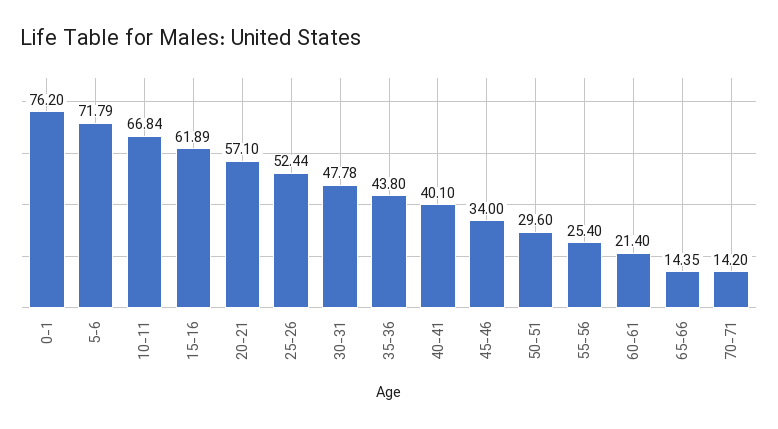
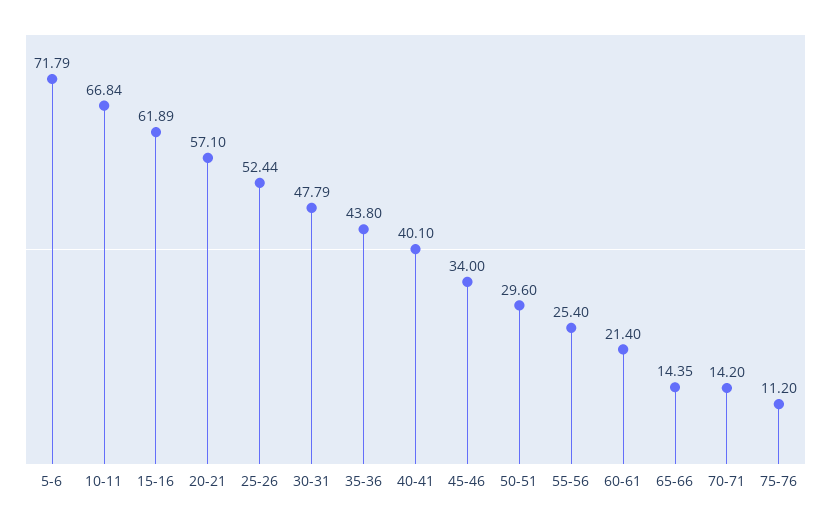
0-1: 76.2 -> none
30-31: 47.78 -> 47.79
75-76: none -> 11.2

